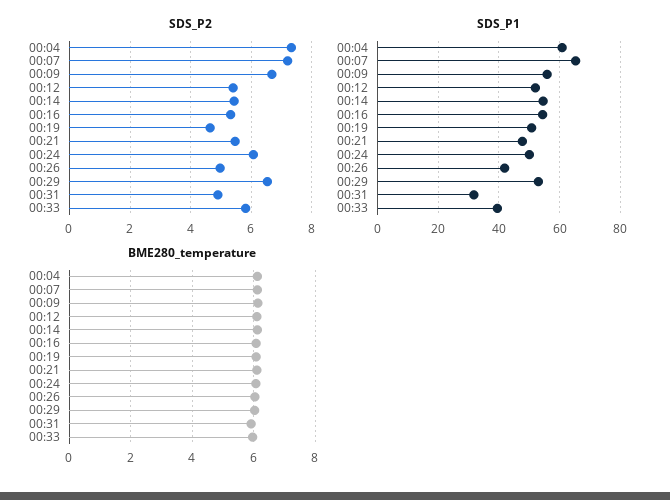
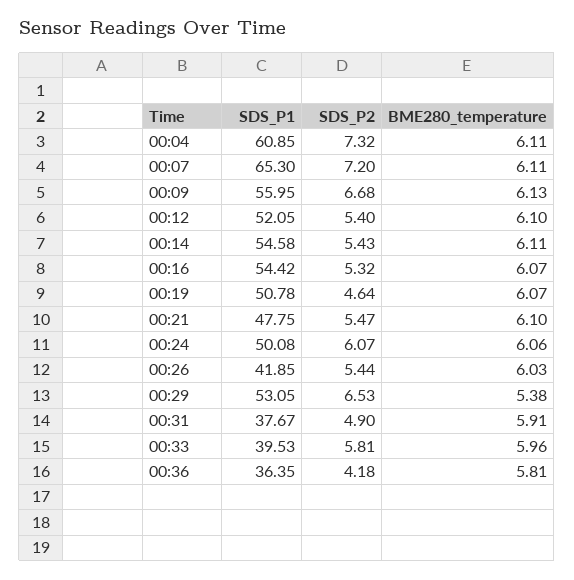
SDS_P2, 00:26: 5 -> 5.44
SDS_P1, 00:31: 32 -> 37.67
BME280_temperature, 00:29: 6 -> 5.38
SDS_P1, 00:36: none -> 36.35
SDS_P2, 00:36: none -> 4.18
BME280_temperature, 00:36: none -> 5.81

